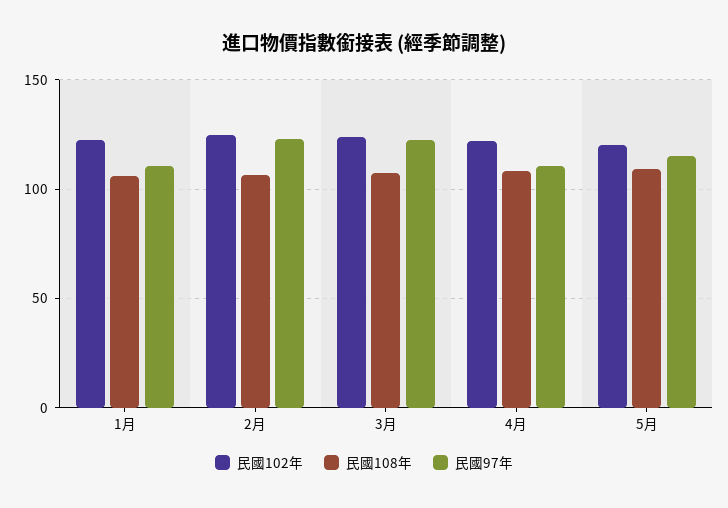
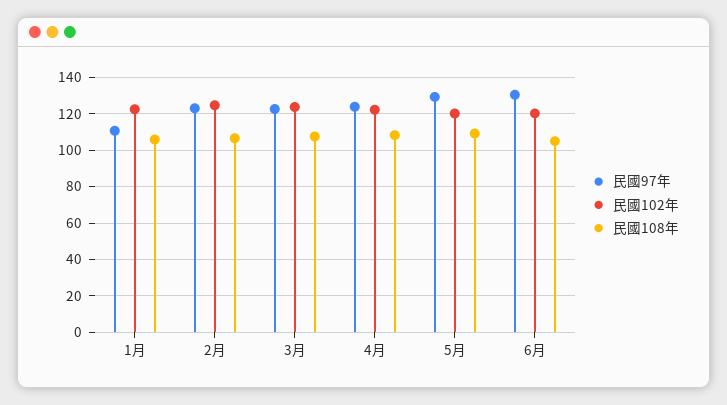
民國97年, 4月: 110 -> 125
民國97年, 5月: 115 -> 130
民國97年, 6月: none -> 130
民國102年, 6月: none -> 120
民國108年, 6月: none -> 105

